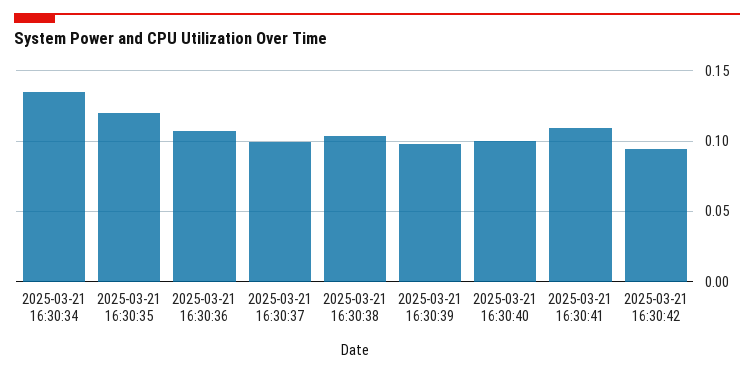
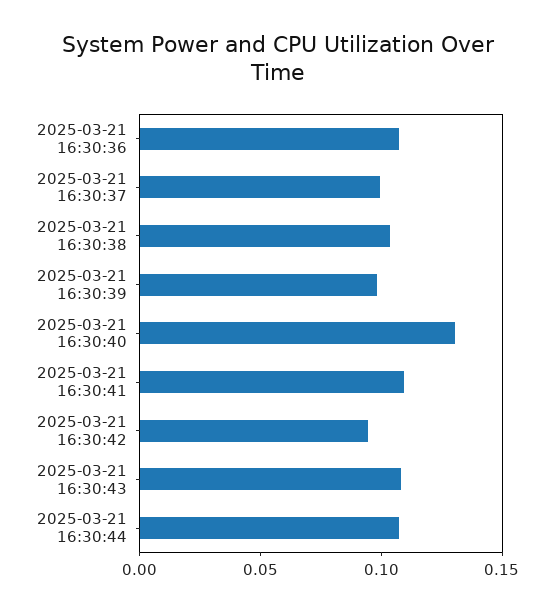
2025-03-21 16:30:34: 0.135 -> none
2025-03-21 16:30:35: 0.12 -> none
2025-03-21 16:30:40: 0.1 -> 0.13
2025-03-21 16:30:43: none -> 0.11
2025-03-21 16:30:44: none -> 0.11

